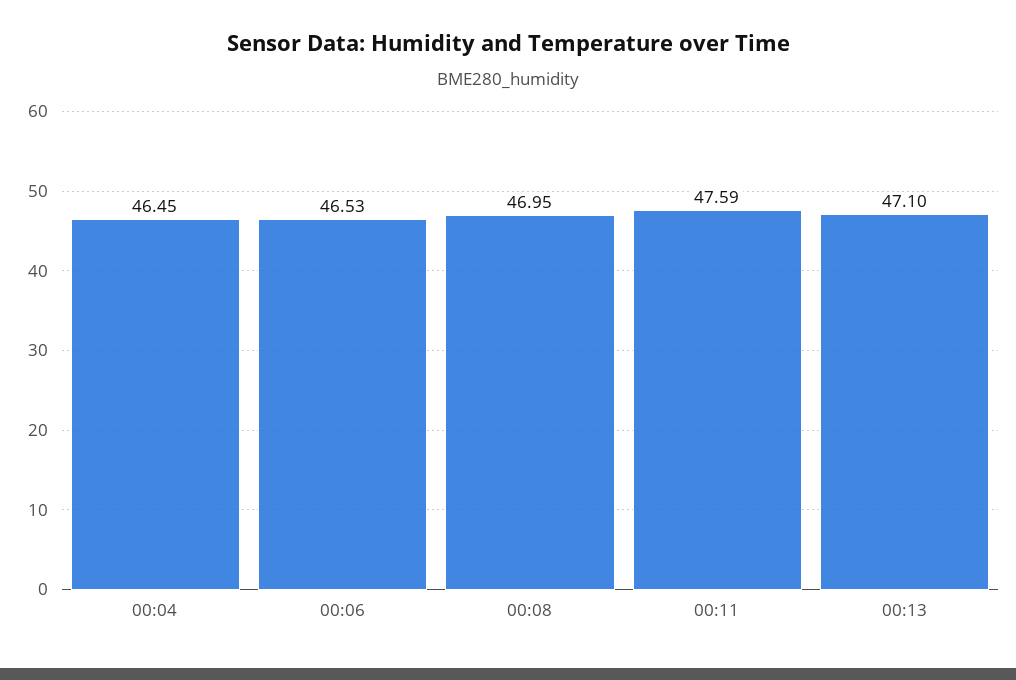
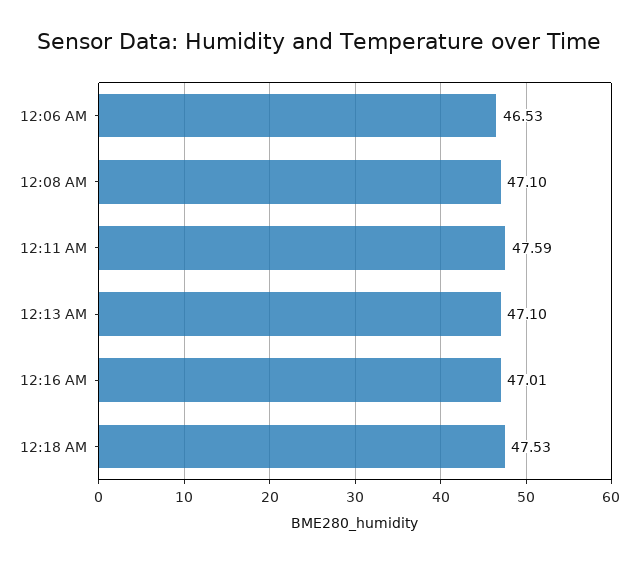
00:04: 46.45 -> none
00:08: 46.95 -> 47.1
12:16 AM: none -> 47.01
12:18 AM: none -> 47.53

